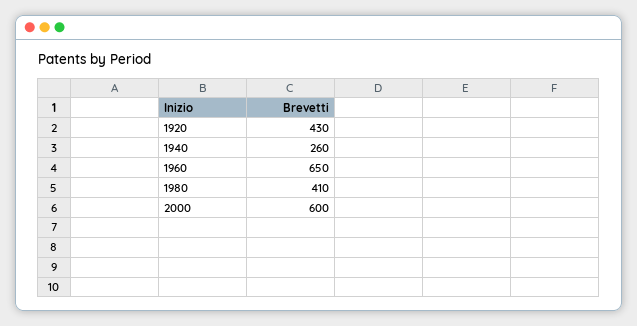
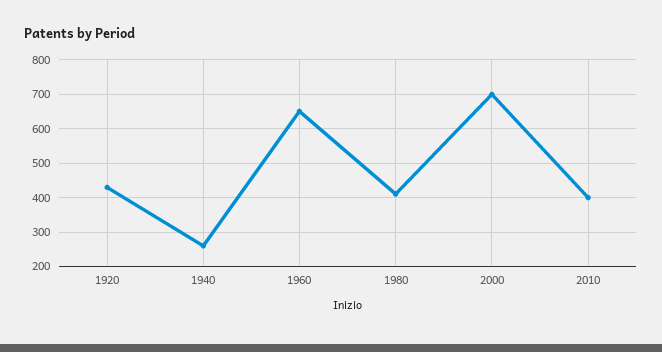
2000: 600 -> 700
2010: none -> 400

